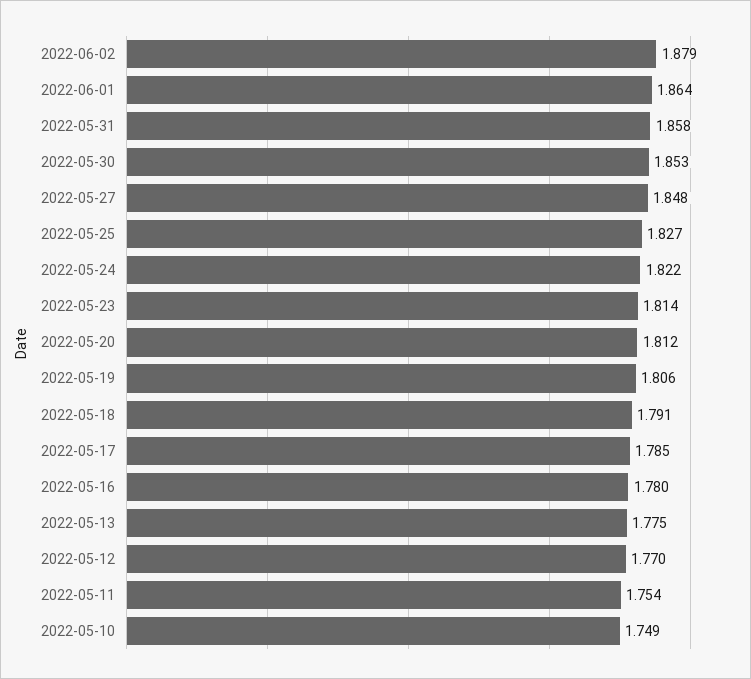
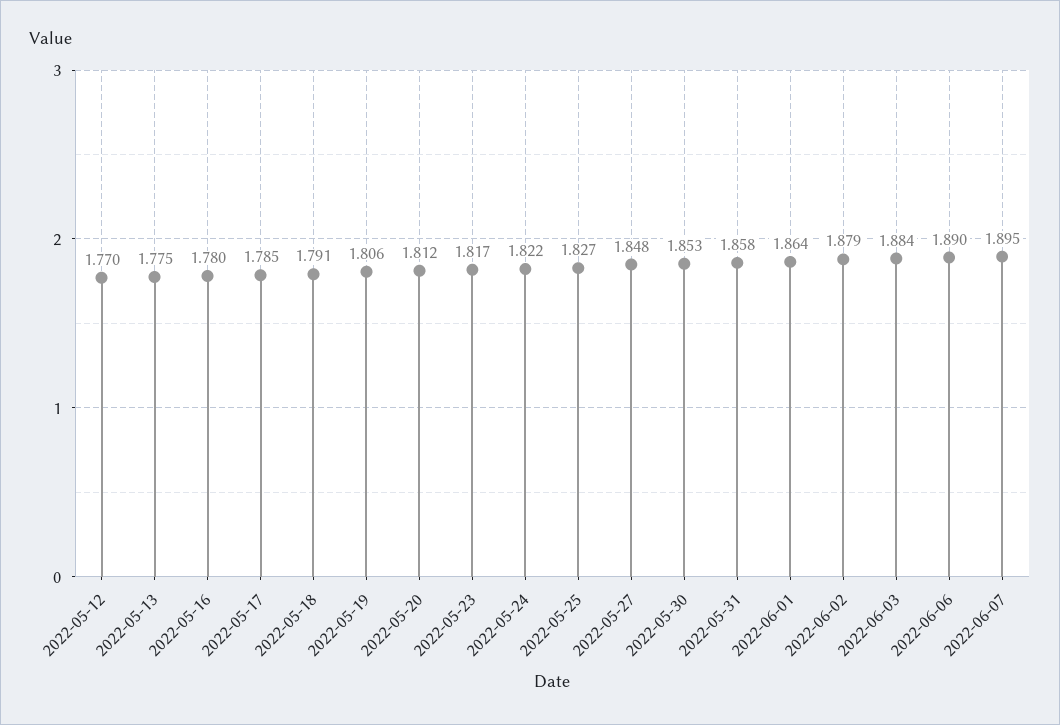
2022-05-23: 1.814 -> 1.817
2022-05-11: 1.754 -> none
2022-05-10: 1.749 -> none
2022-06-03: none -> 1.884
2022-06-06: none -> 1.89
2022-06-07: none -> 1.895

